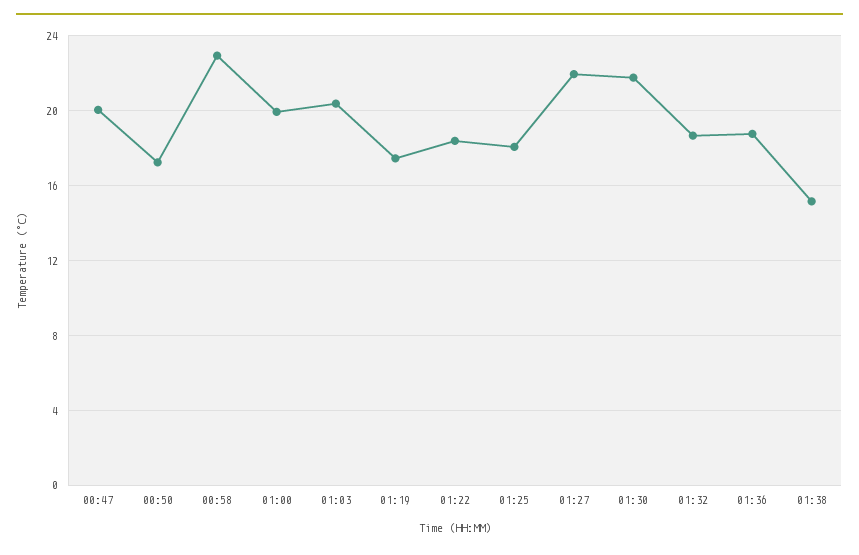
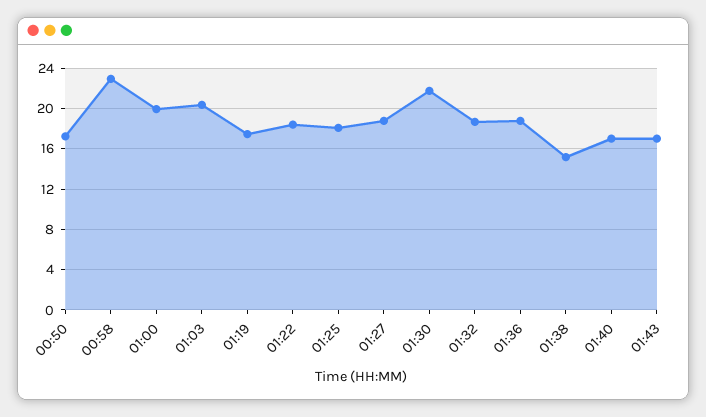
00:47: 20 -> none
01:27: 22 -> 19
01:40: none -> 17
01:43: none -> 17

